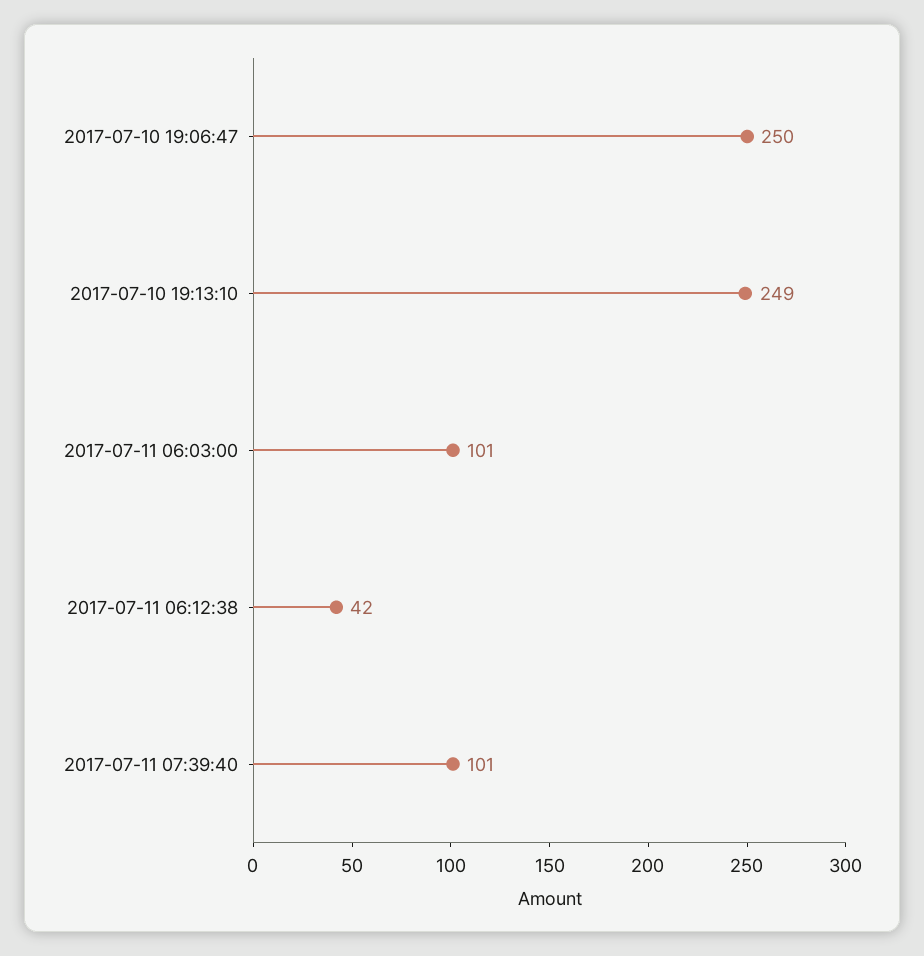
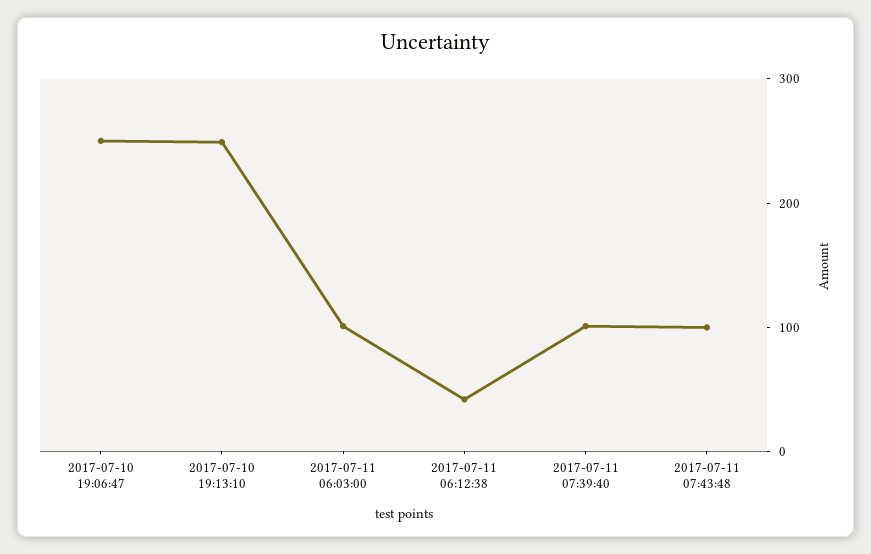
2017-07-11 07:43:48: none -> 100

